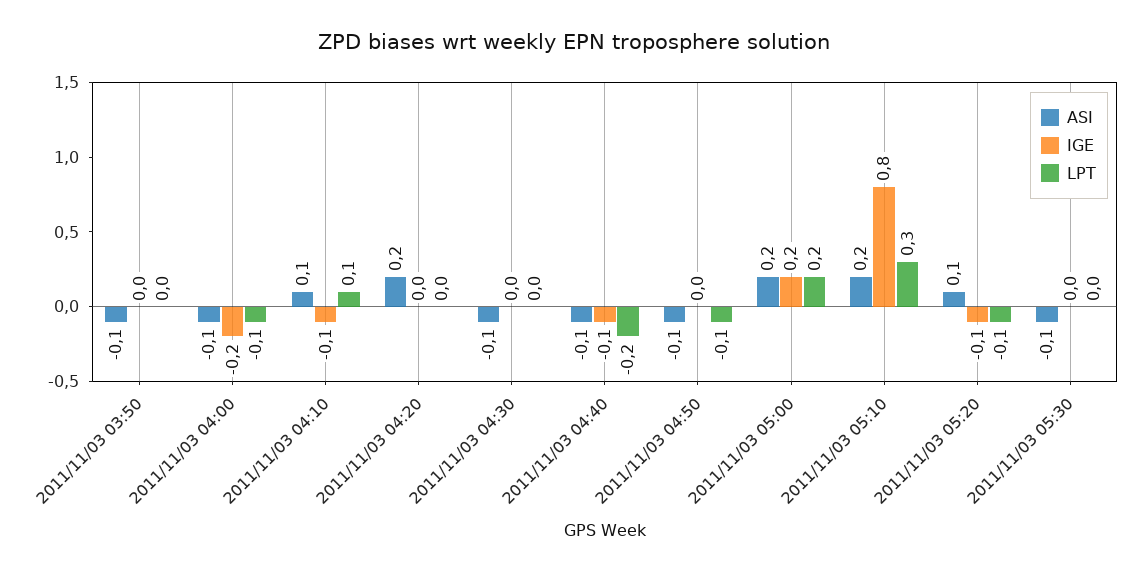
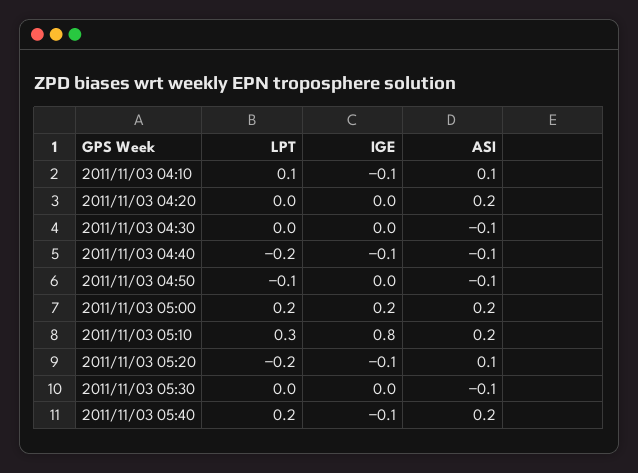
ASI, 2011/11/03 03:50: -0.1 -> none
IGE, 2011/11/03 03:50: 0 -> none
LPT, 2011/11/03 03:50: 0 -> none
ASI, 2011/11/03 04:00: -0.1 -> none
IGE, 2011/11/03 04:00: -0.2 -> none
LPT, 2011/11/03 04:00: -0.1 -> none
LPT, 2011/11/03 05:20: -0.1 -> -0.2
LPT, 2011/11/03 05:40: none -> 0.2
IGE, 2011/11/03 05:40: none -> -0.1
ASI, 2011/11/03 05:40: none -> 0.2

